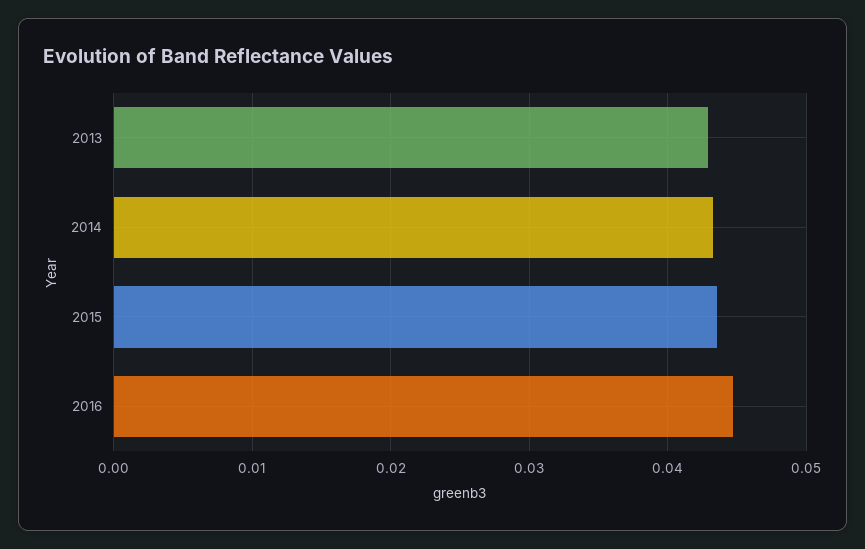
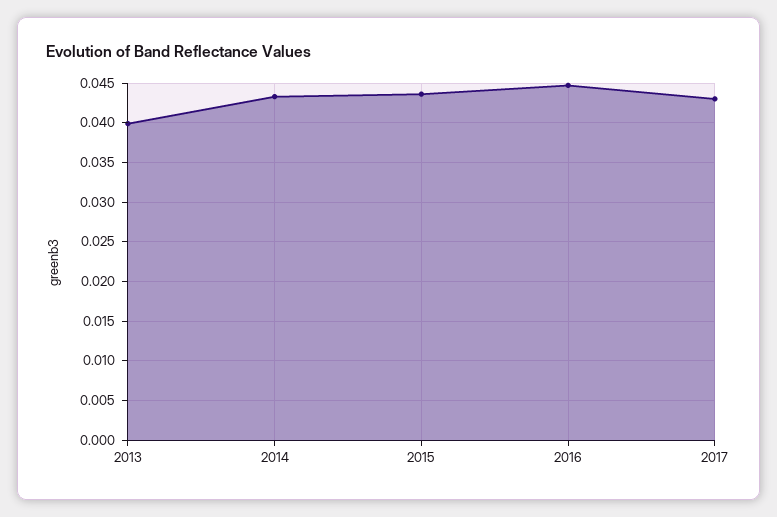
2013: 0.043 -> 0.04
2017: none -> 0.043

